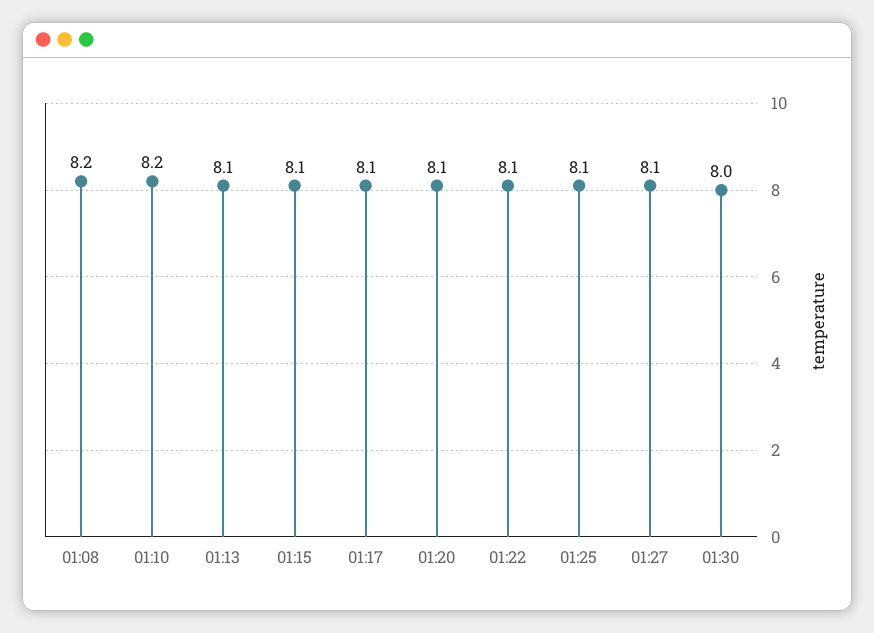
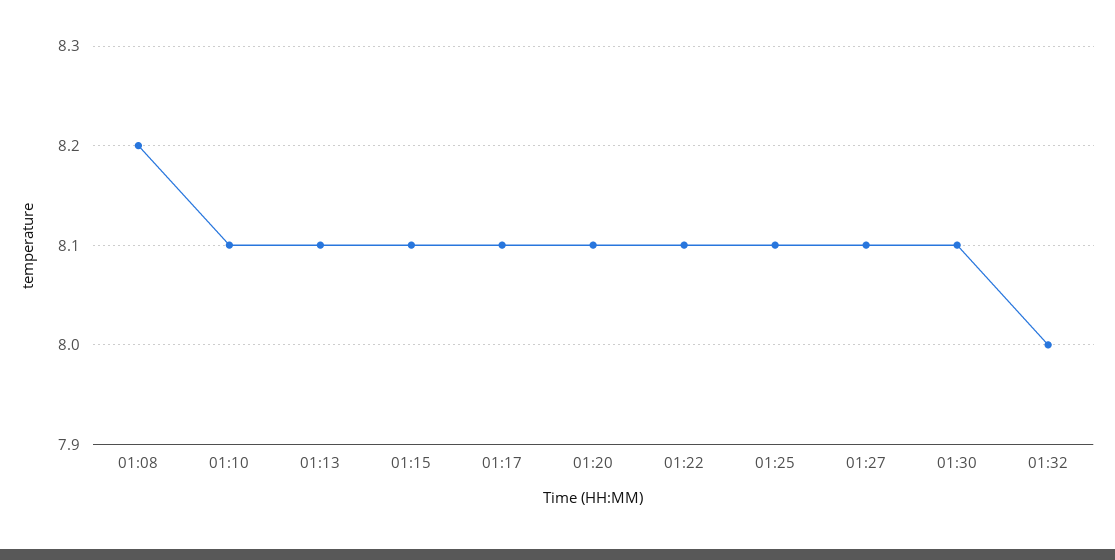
01:10: 8.2 -> 8.1
01:30: 8 -> 8.1
01:32: none -> 8

